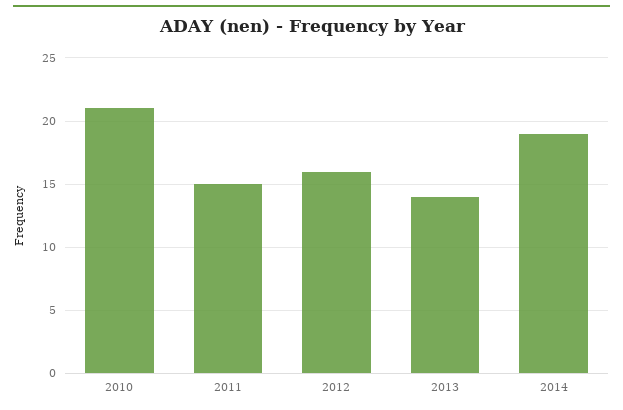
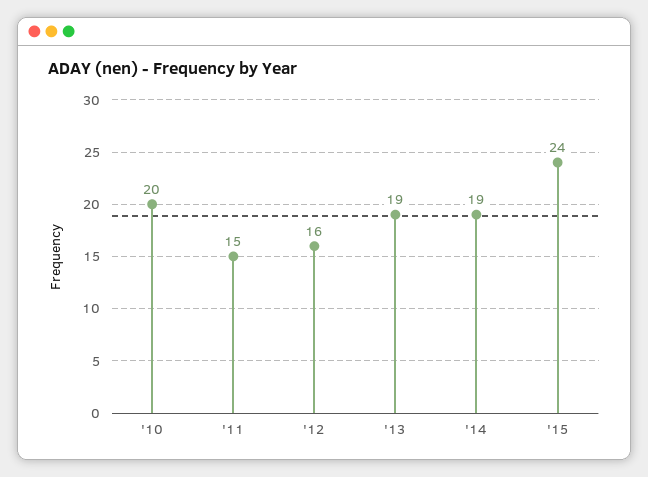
2010: 21 -> 20
2013: 14 -> 19
'15: none -> 24

